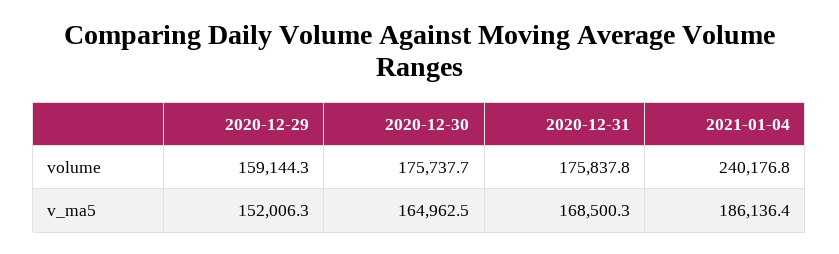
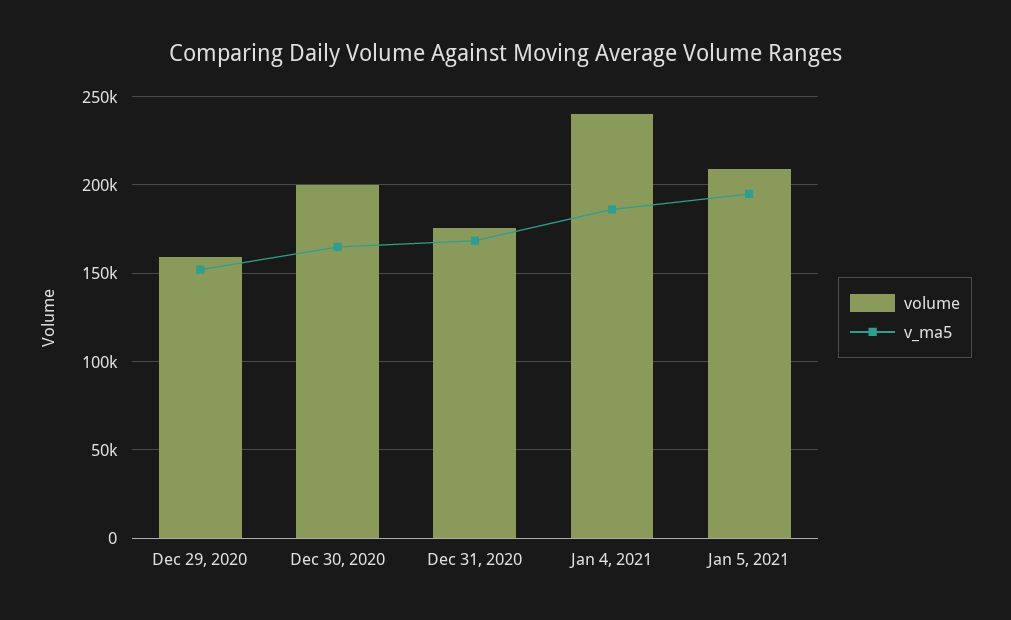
volume, 2020-12-30: 175737.7 -> 200000
volume, Jan 5, 2021: none -> 210000
v_ma5, Jan 5, 2021: none -> 195000

